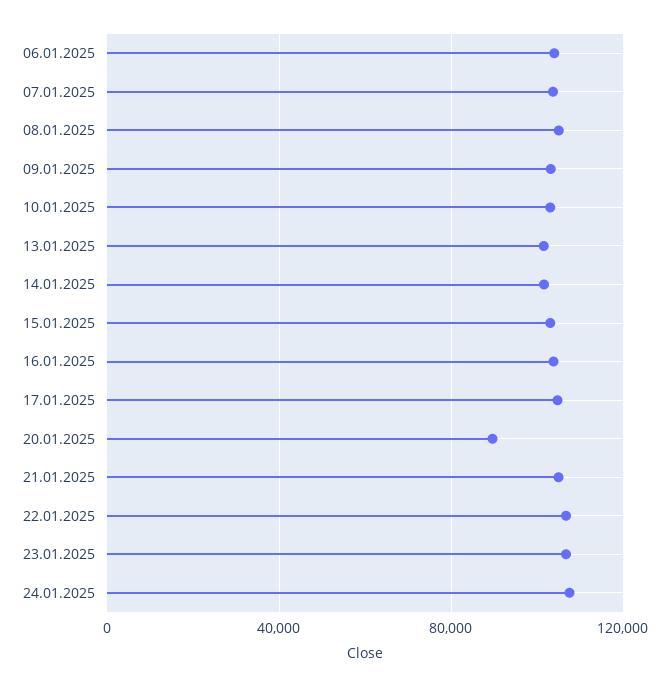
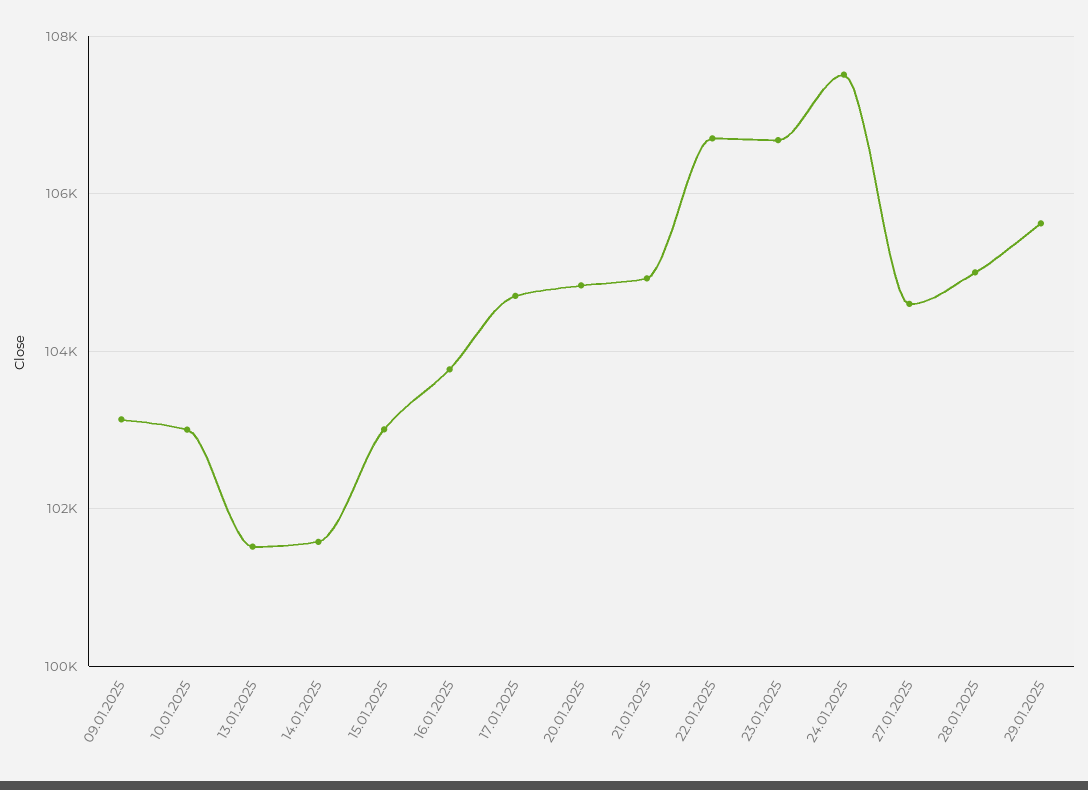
06.01.2025: 105000 -> none
07.01.2025: 105000 -> none
08.01.2025: 105000 -> none
20.01.2025: 90000 -> 104800
27.01.2025: none -> 104600
28.01.2025: none -> 105000
29.01.2025: none -> 105600

